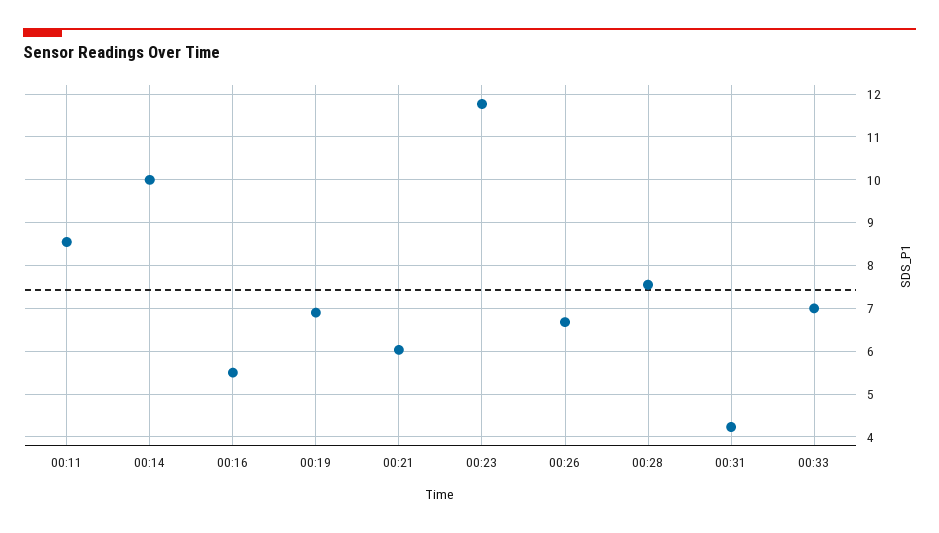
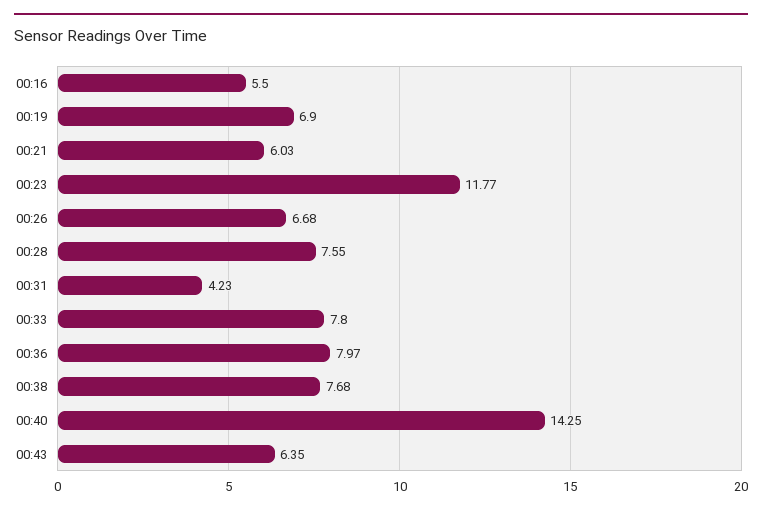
00:11: 8.6 -> none
00:14: 10 -> none
00:33: 7 -> 7.8
00:36: none -> 7.97
00:38: none -> 7.68
00:40: none -> 14.25
00:43: none -> 6.35

